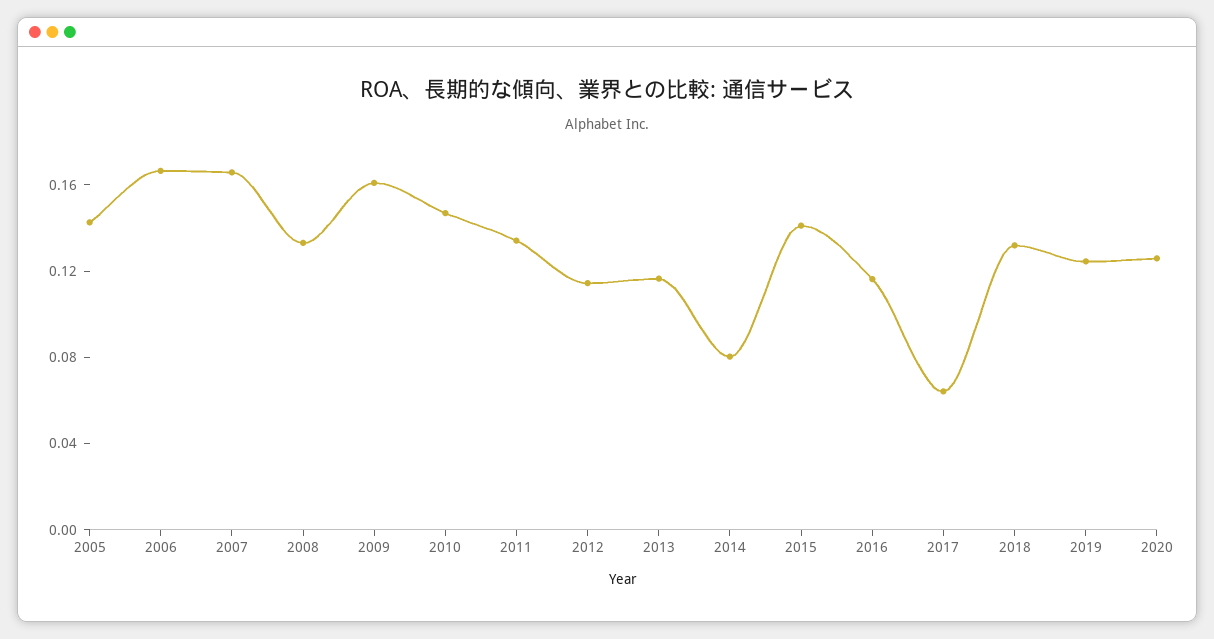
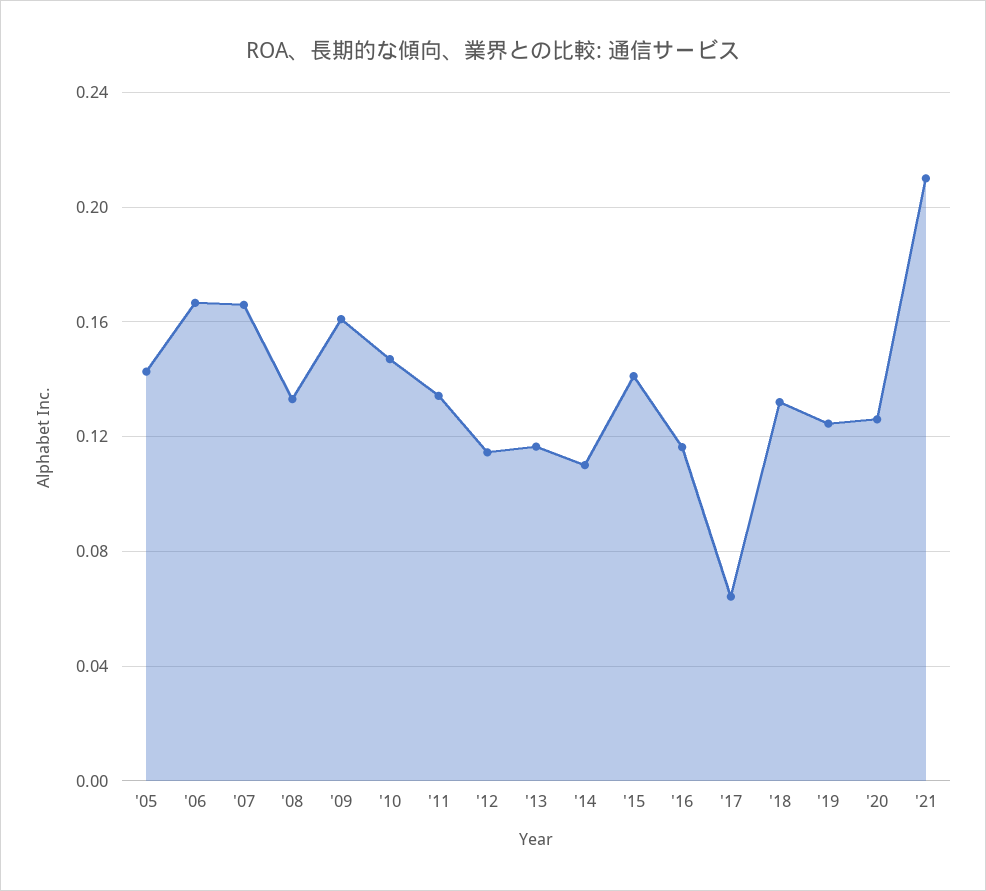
2014: 0.08 -> 0.11
'21: none -> 0.21

